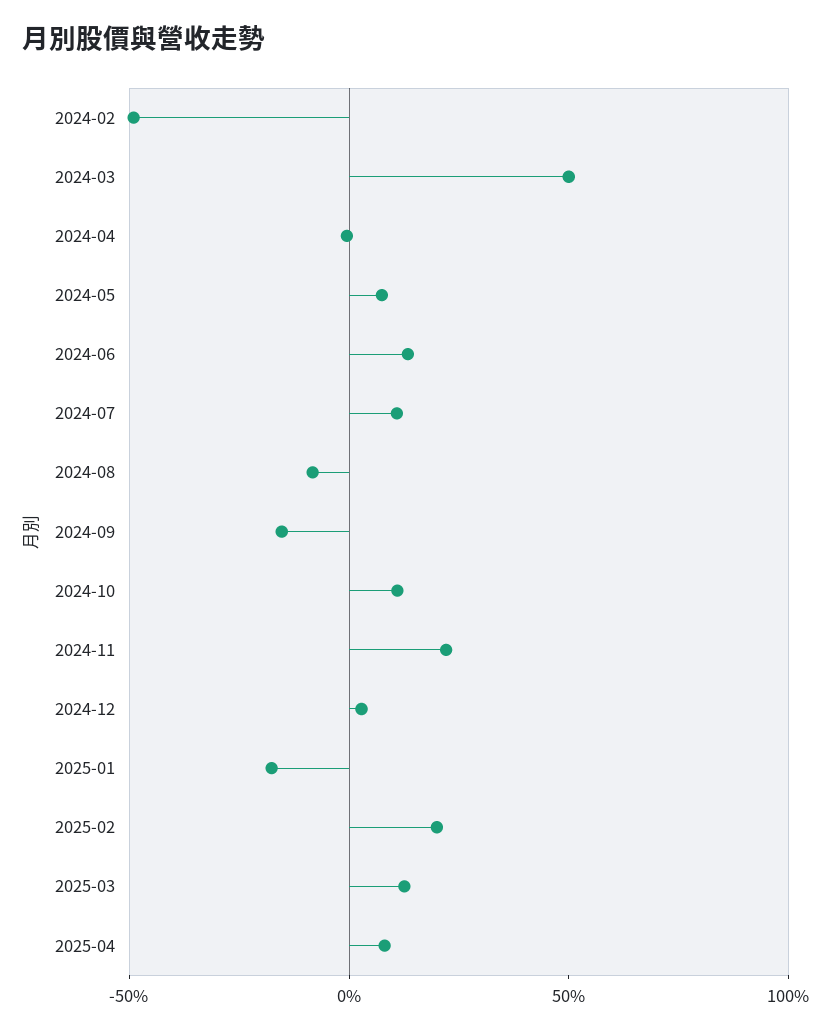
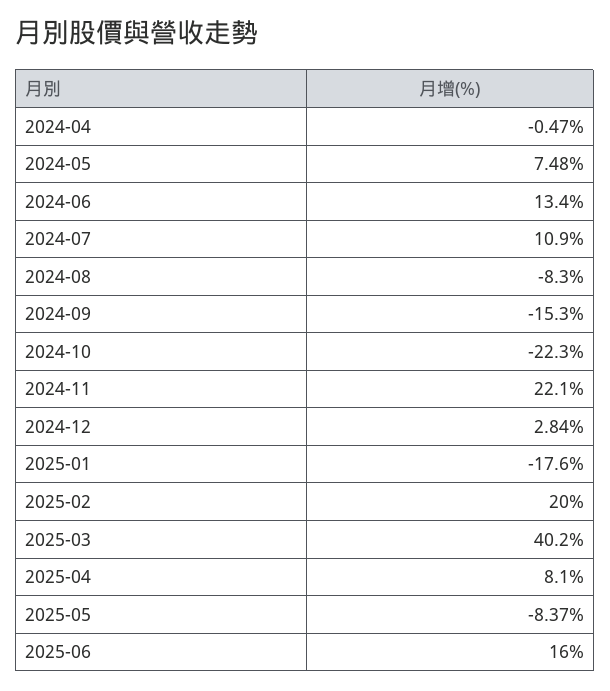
2024-02: -50 -> none
2024-03: 50 -> none
2024-10: 10 -> -22.3
2025-03: 10 -> 40.2
2025-05: none -> -8.37
2025-06: none -> 16

